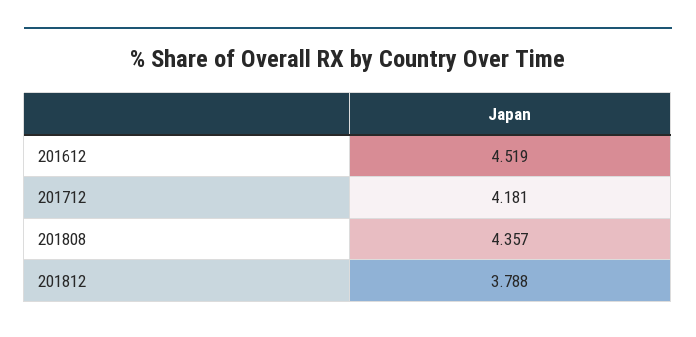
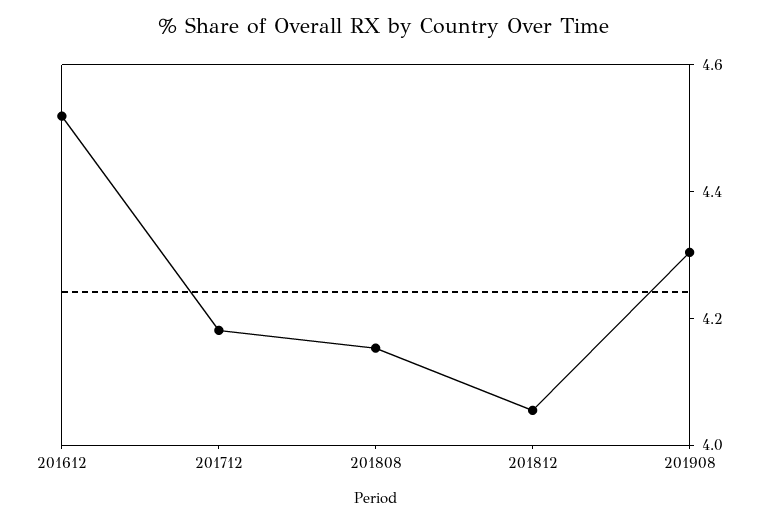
201808: 4.357 -> 4.15
201812: 3.788 -> 4.05
201908: none -> 4.3

